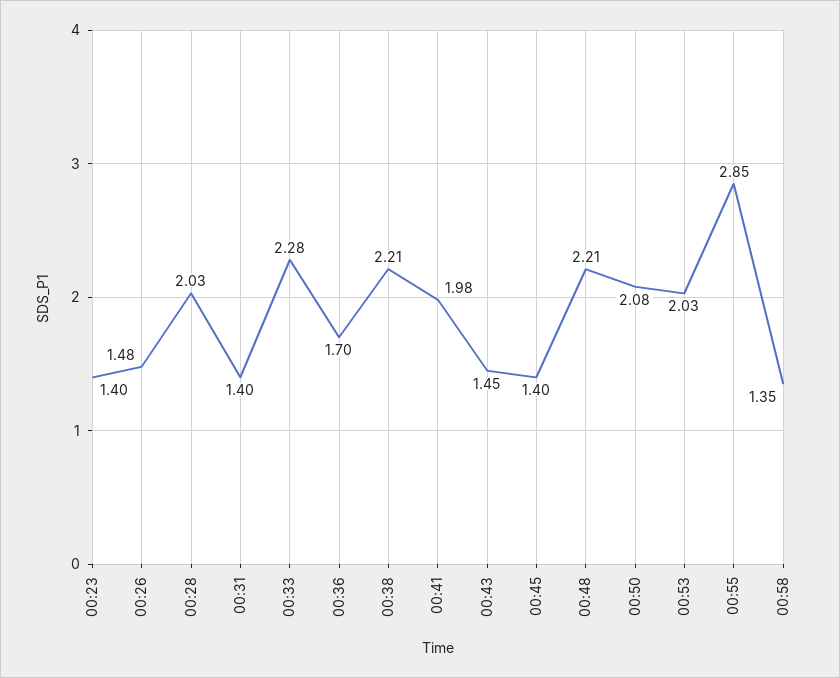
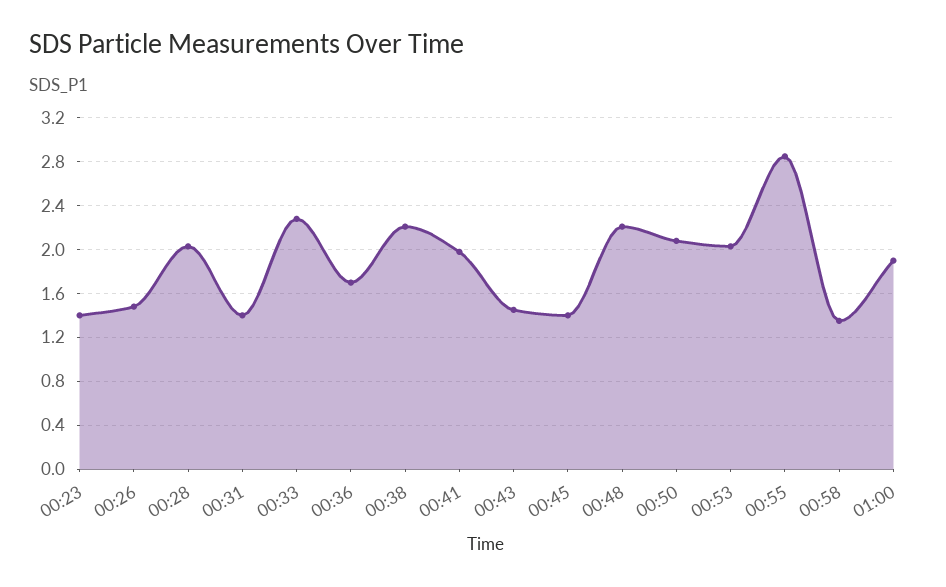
01:00: none -> 1.9

